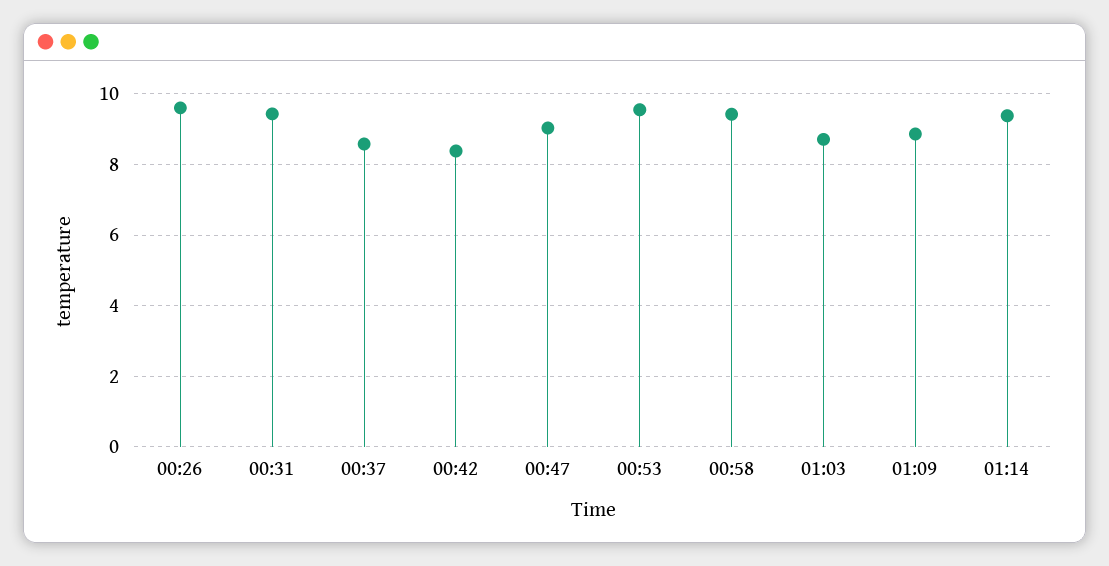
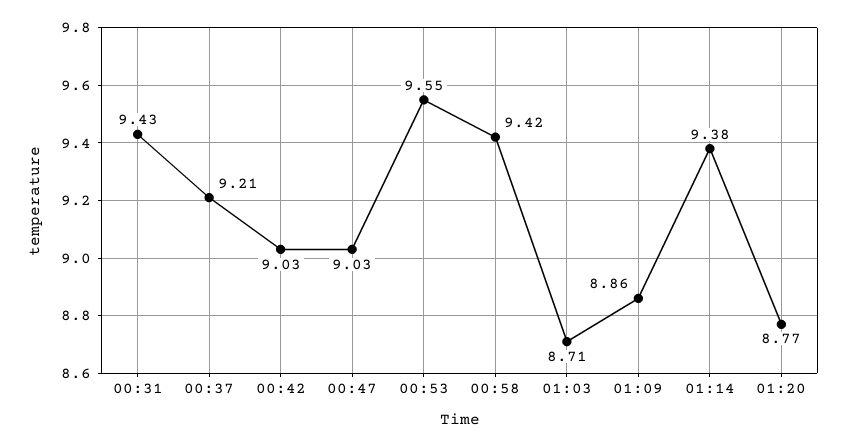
00:26: 9.6 -> none
00:37: 8.6 -> 9.21
00:42: 8.4 -> 9.03
01:20: none -> 8.77

